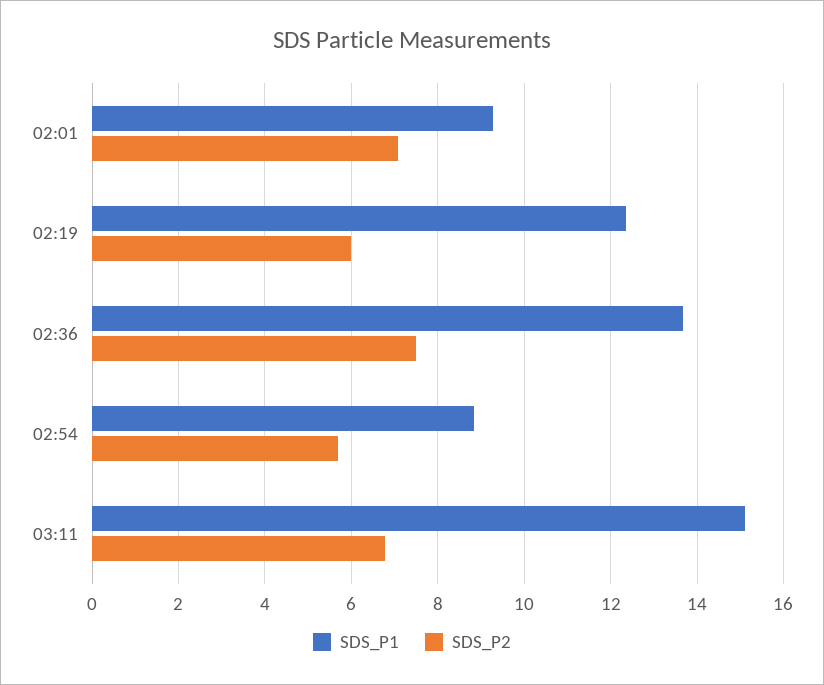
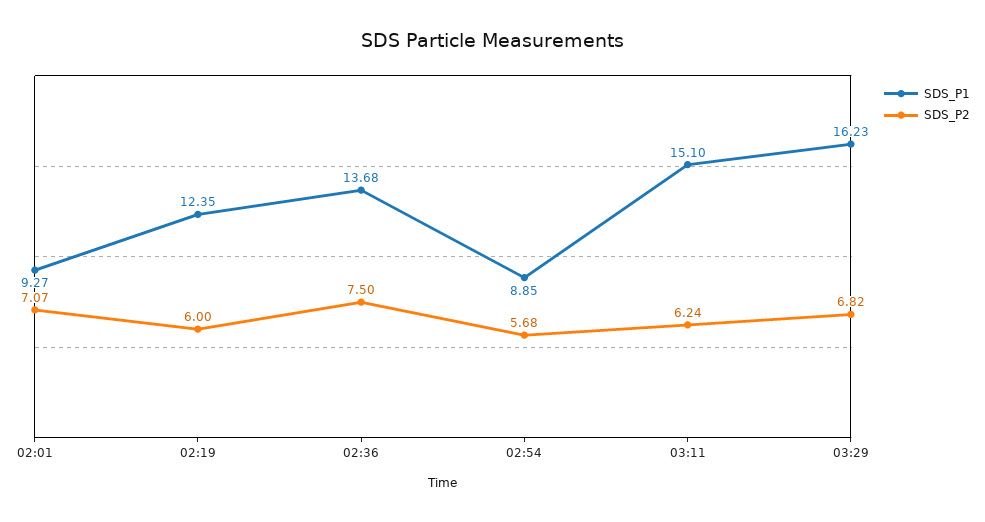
SDS_P2, 03:11: 6.8 -> 6.24
SDS_P1, 03:29: none -> 16.23
SDS_P2, 03:29: none -> 6.82

